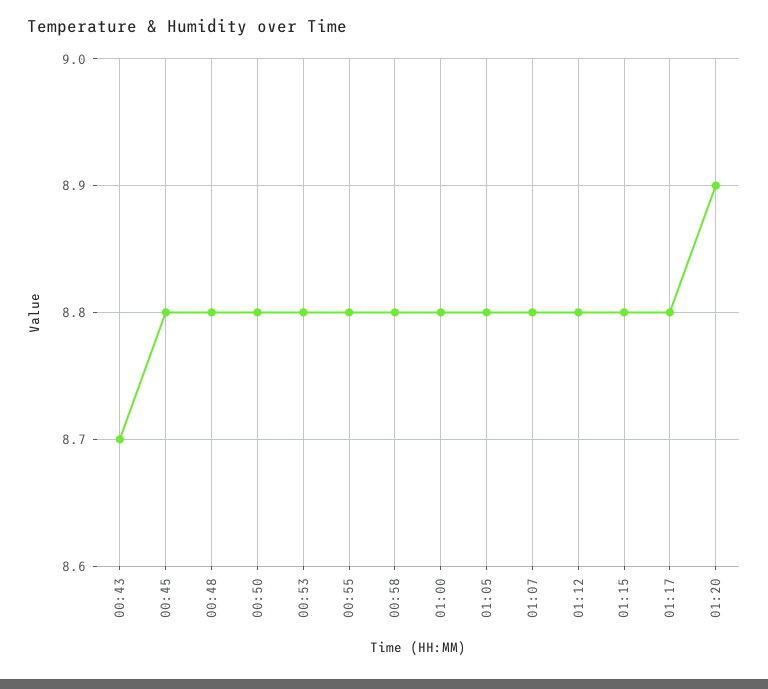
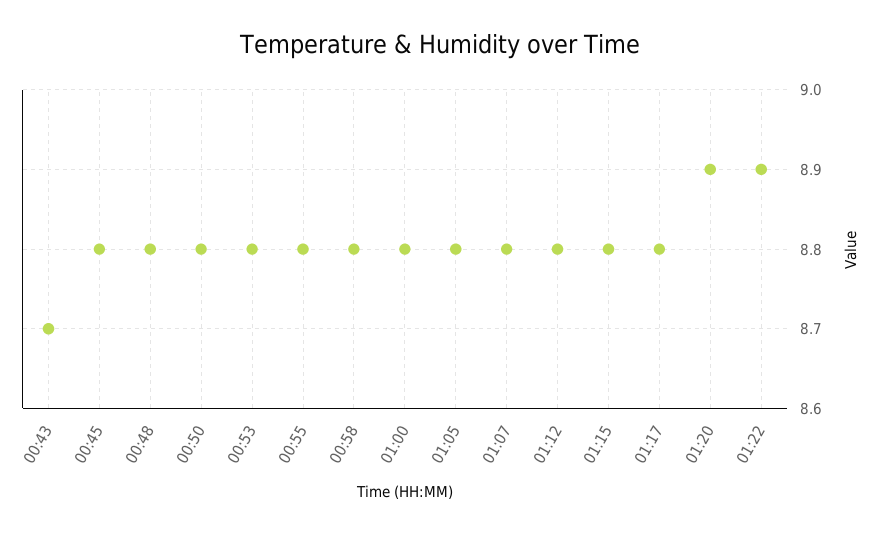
01:22: none -> 8.9

